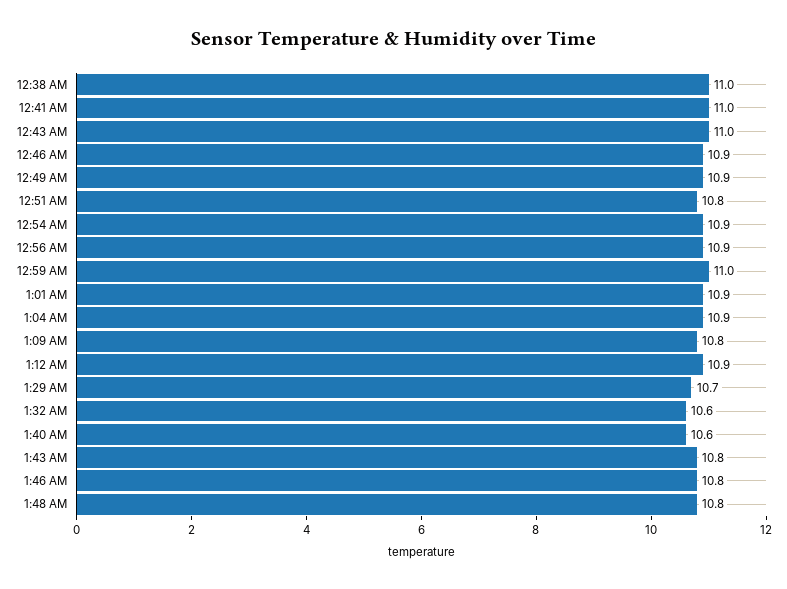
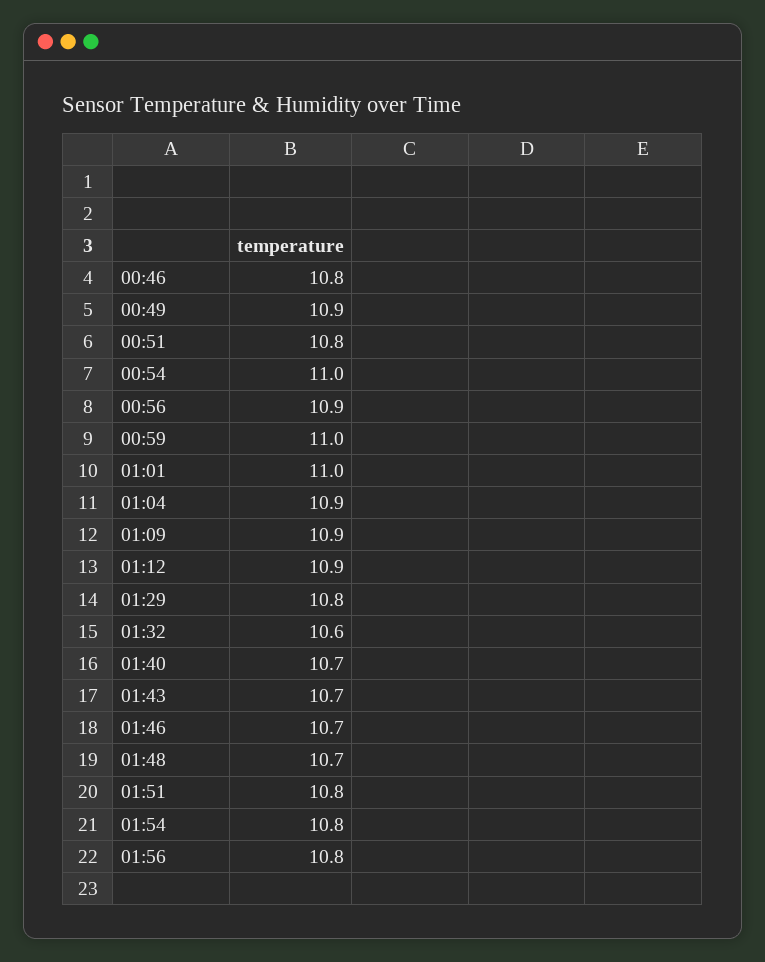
12:38 AM: 11 -> none
12:41 AM: 11 -> none
12:43 AM: 11 -> none
12:46 AM: 10.9 -> 10.8
12:54 AM: 10.9 -> 11
1:01 AM: 10.9 -> 11
1:09 AM: 10.8 -> 10.9
1:29 AM: 10.7 -> 10.8
1:40 AM: 10.6 -> 10.7
1:43 AM: 10.8 -> 10.7
1:46 AM: 10.8 -> 10.7
1:48 AM: 10.8 -> 10.7
01:51: none -> 10.8
01:54: none -> 10.8
01:56: none -> 10.8

